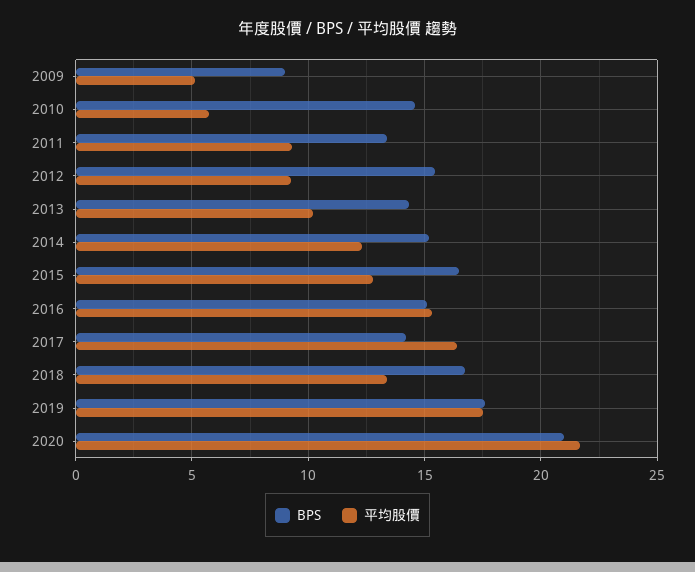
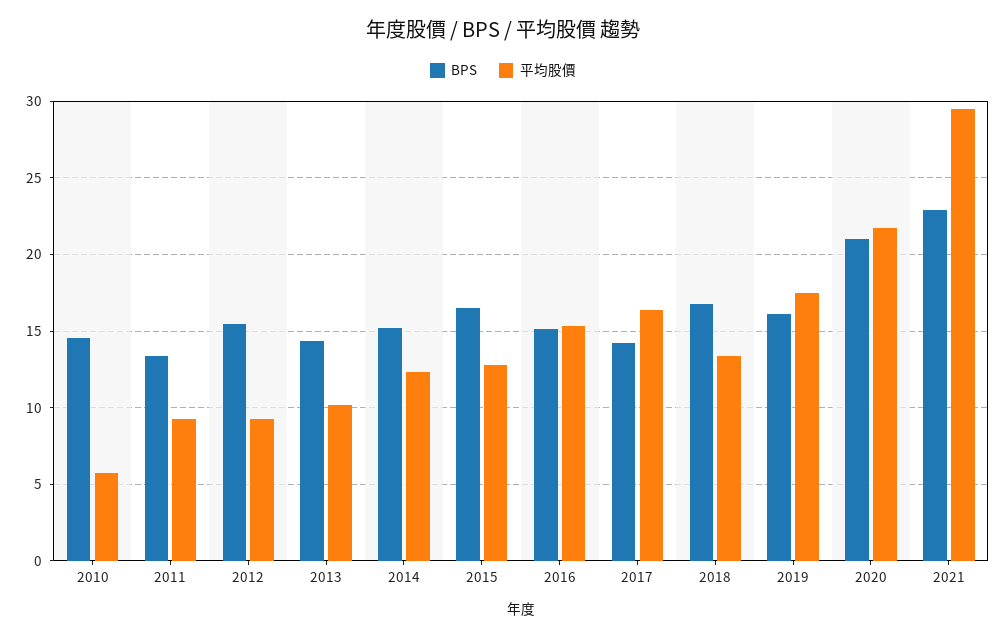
BPS, 2009: 9 -> none
平均股價, 2009: 5 -> none
BPS, 2019: 17.5 -> 16
BPS, 2021: none -> 23
平均股價, 2021: none -> 29.5

